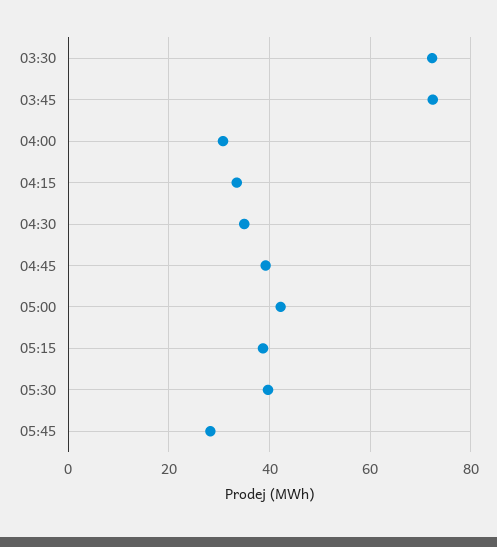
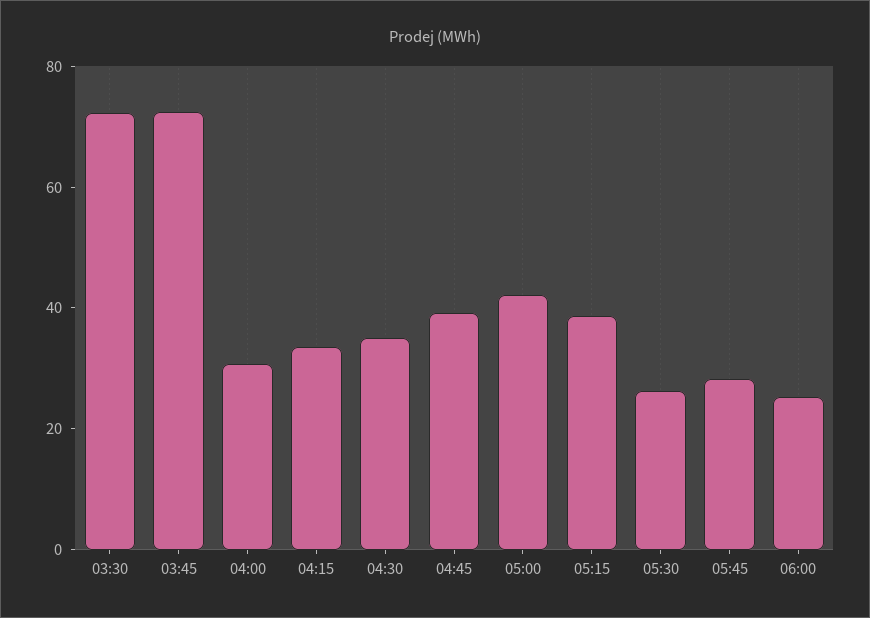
05:30: 40 -> 25
06:00: none -> 25

